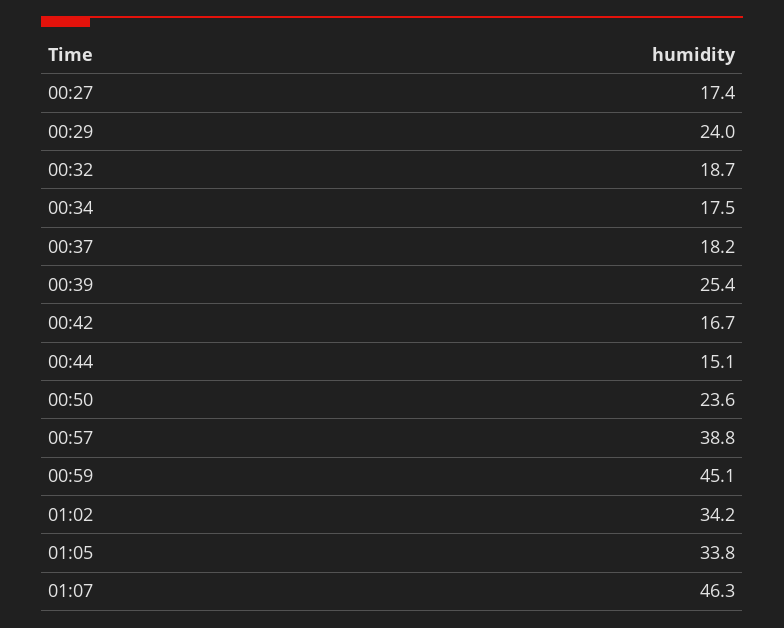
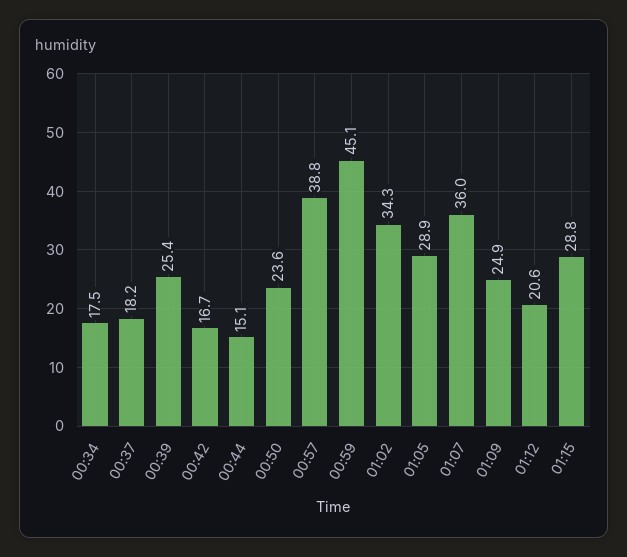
00:27: 17.4 -> none
00:29: 24 -> none
00:32: 18.7 -> none
01:02: 34.2 -> 34.3
01:05: 33.8 -> 28.9
01:07: 46.3 -> 36
01:09: none -> 24.9
01:12: none -> 20.6
01:15: none -> 28.8

